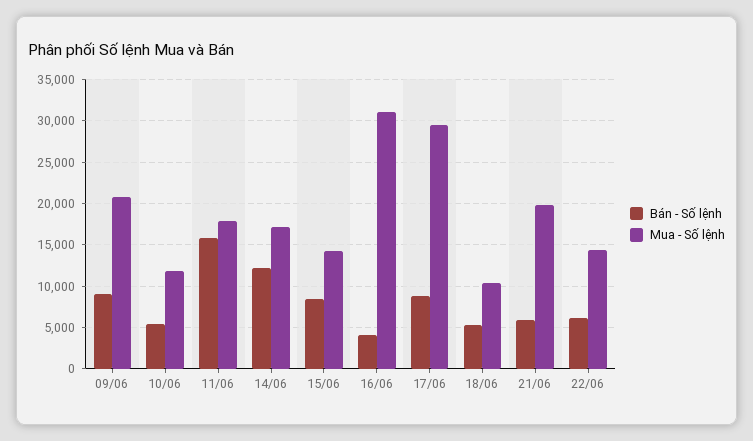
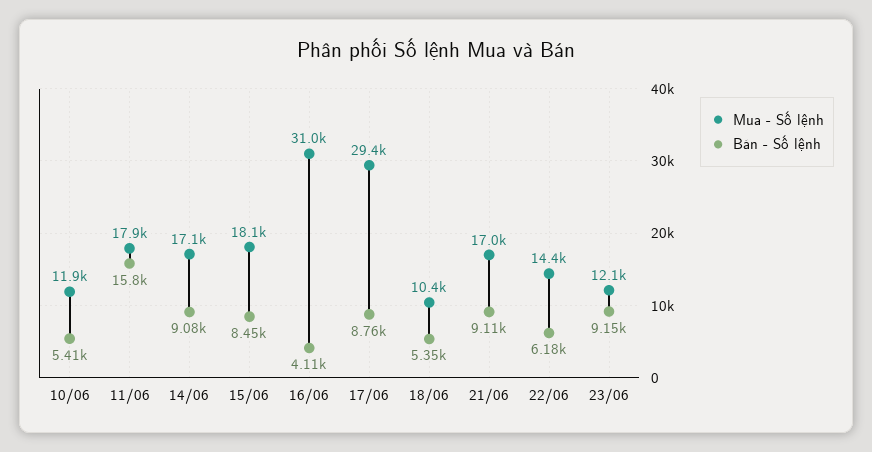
Bán - Số lệnh, 09/06: 9000 -> none
Mua - Số lệnh, 09/06: 21000 -> none
Bán - Số lệnh, 14/06: 12000 -> 9080
Mua - Số lệnh, 15/06: 14000 -> 18100
Bán - Số lệnh, 21/06: 6000 -> 9110
Mua - Số lệnh, 21/06: 20000 -> 17000
Mua - Số lệnh, 23/06: none -> 12100
Bán - Số lệnh, 23/06: none -> 9150

